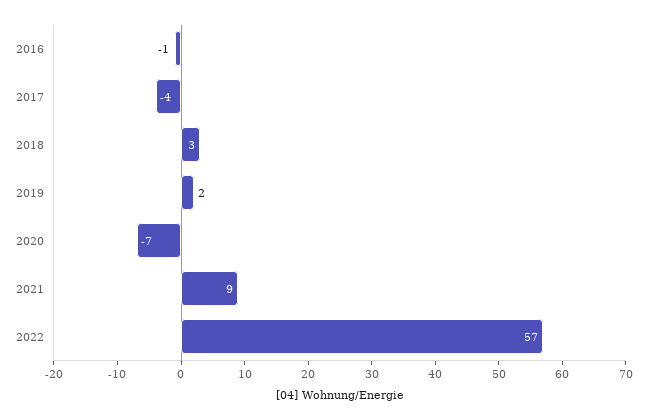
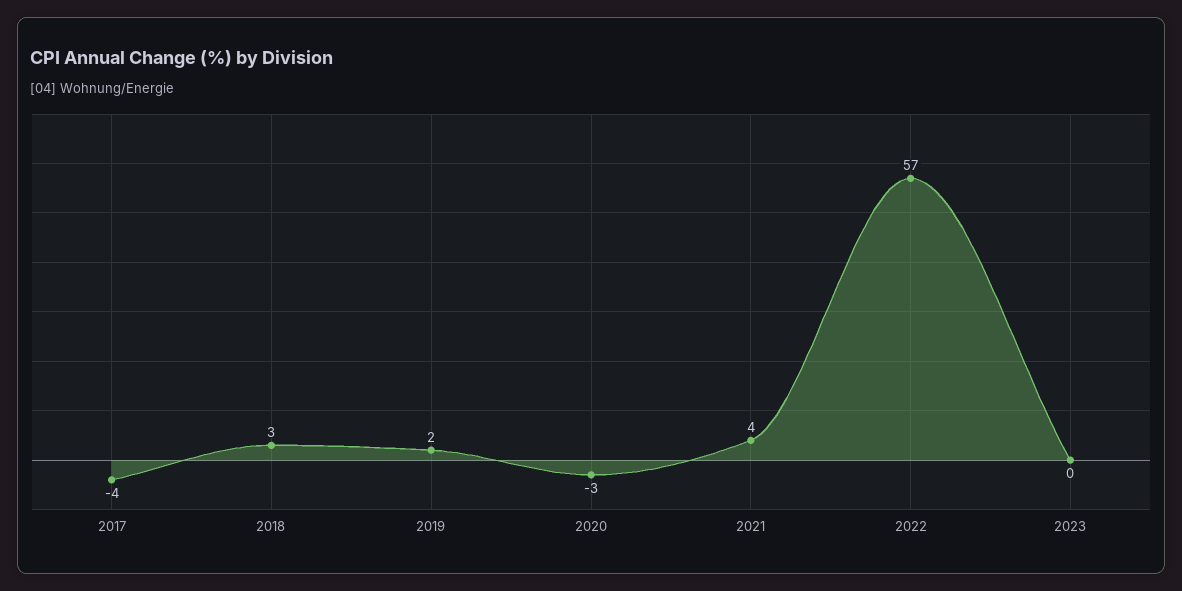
2016: -1 -> none
2020: -7 -> -3
2021: 9 -> 4
2023: none -> 0

